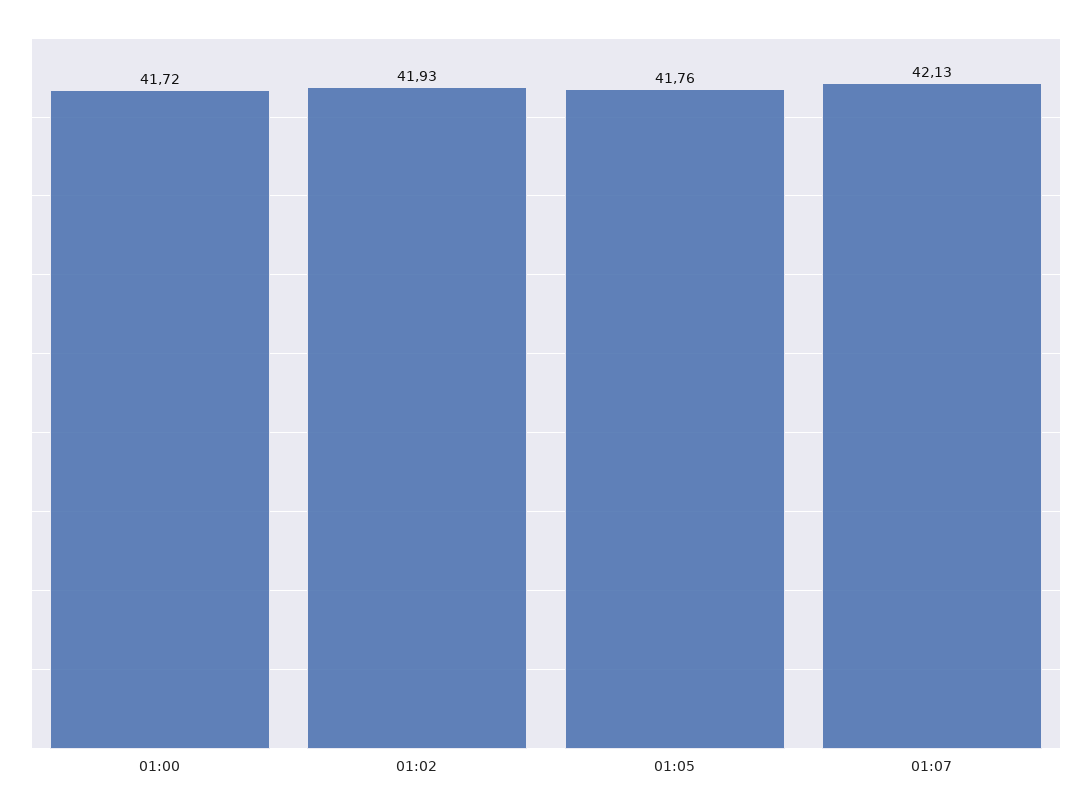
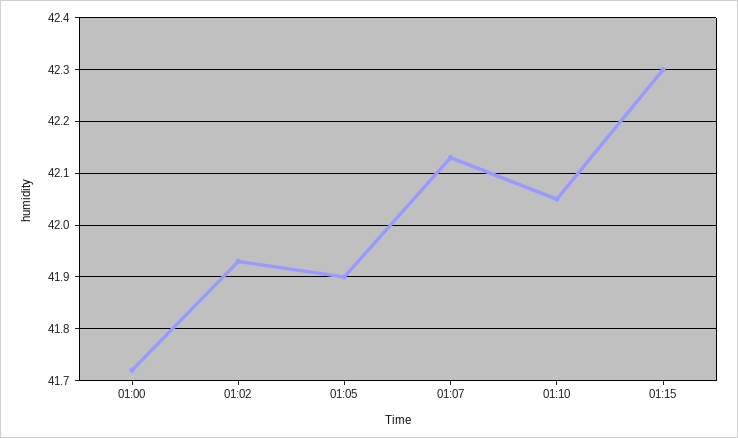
01:05: 41.76 -> 41.9
01:10: none -> 42.05
01:15: none -> 42.3

